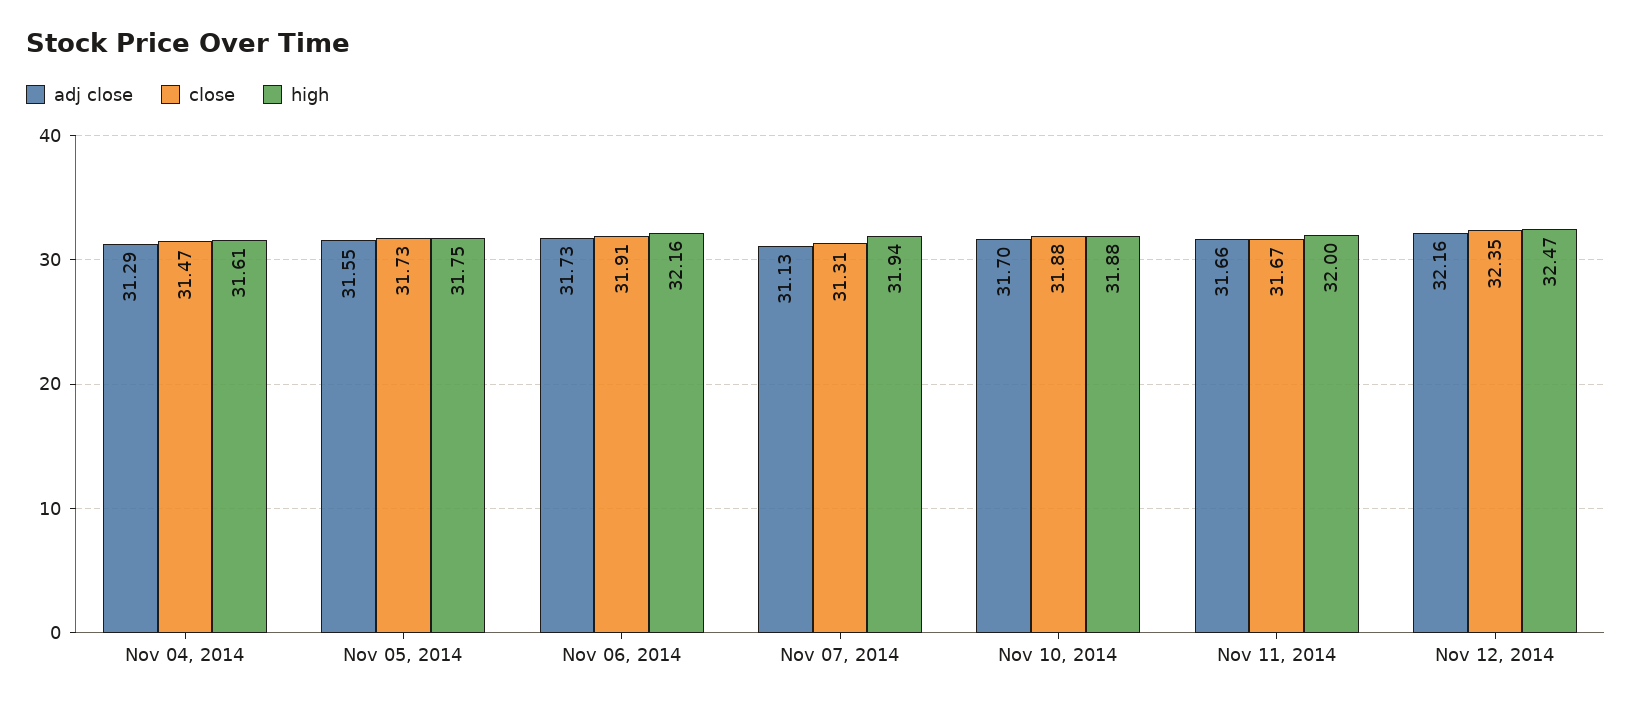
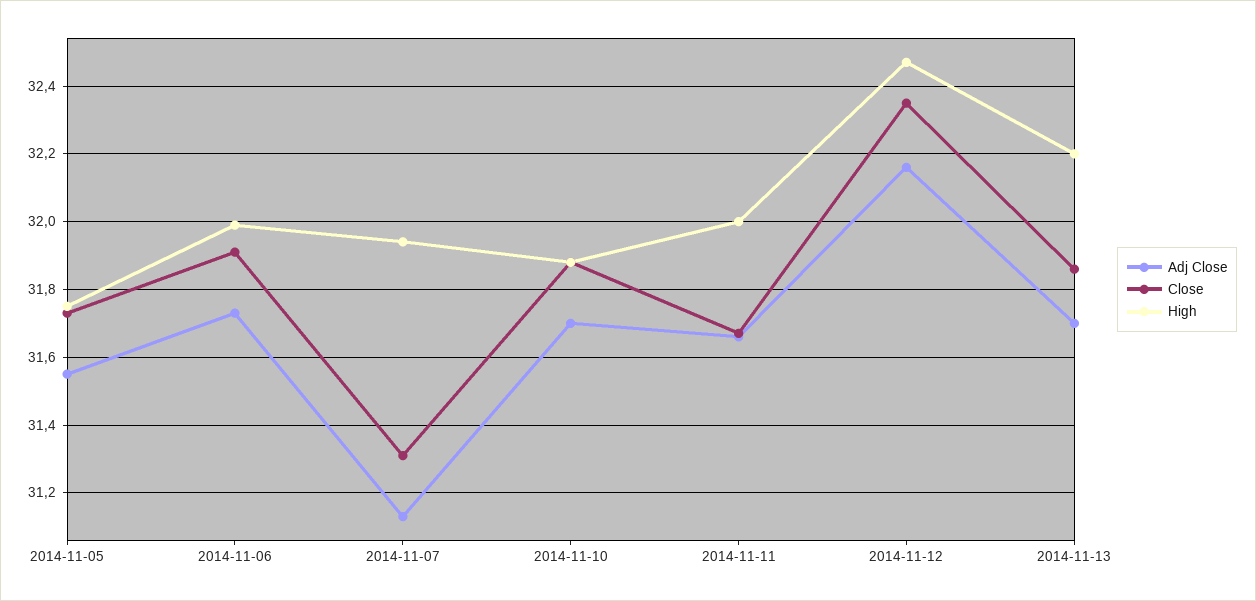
adj close, Nov 04, 2014: 31.29 -> none
close, Nov 04, 2014: 31.47 -> none
high, Nov 04, 2014: 31.61 -> none
high, Nov 06, 2014: 32.16 -> 32
adj close, 2014-11-13: none -> 31.7
close, 2014-11-13: none -> 31.85
high, 2014-11-13: none -> 32.2

